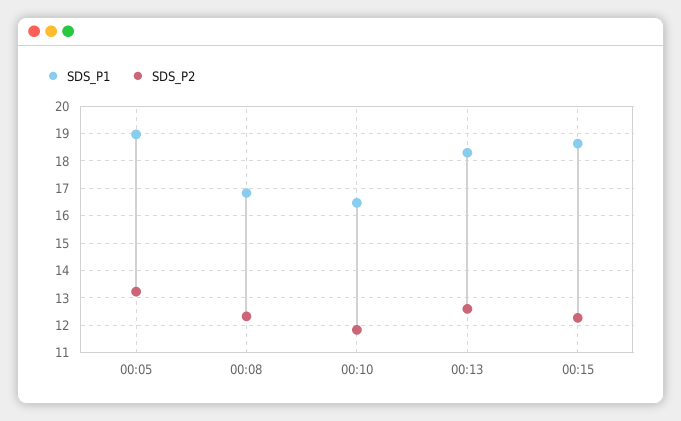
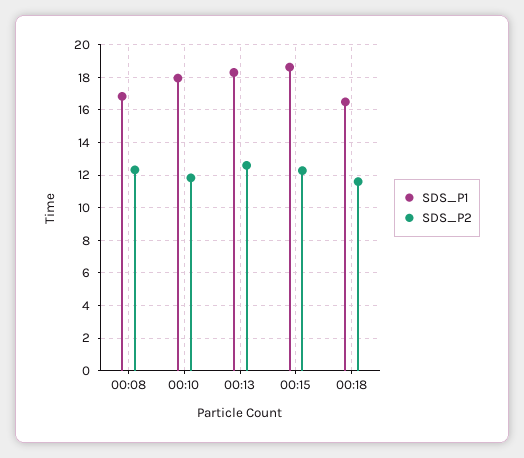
SDS_P1, 00:05: 19 -> none
SDS_P2, 00:05: 13.25 -> none
SDS_P1, 00:10: 16.5 -> 18
SDS_P1, 00:18: none -> 16.5
SDS_P2, 00:18: none -> 11.5

